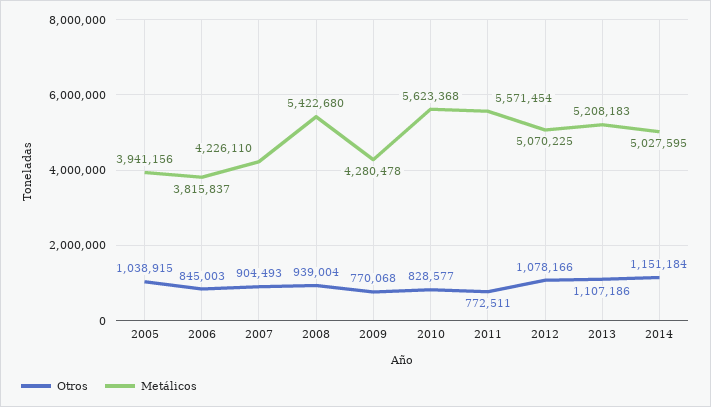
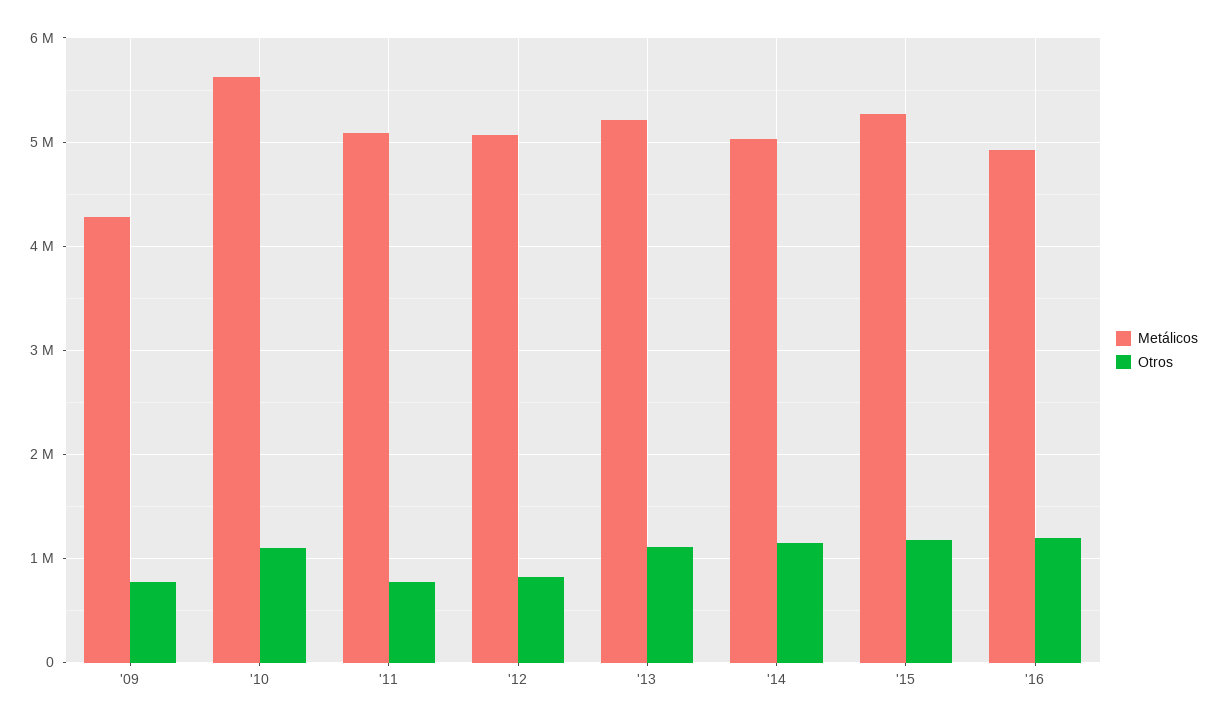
Otros, 2005: 1038915 -> none
Metálicos, 2005: 3941156 -> none
Otros, 2006: 845003 -> none
Metálicos, 2006: 3815837 -> none
Otros, 2007: 904493 -> none
Metálicos, 2007: 4226110 -> none
Otros, 2008: 939004 -> none
Metálicos, 2008: 5422680 -> none
Otros, 2010: 828577 -> 1100000
Metálicos, 2011: 5571454 -> 5100000
Otros, 2012: 1078166 -> 800000
Metálicos, '15: none -> 5300000
Otros, '15: none -> 1200000
Metálicos, '16: none -> 4900000
Otros, '16: none -> 1200000

